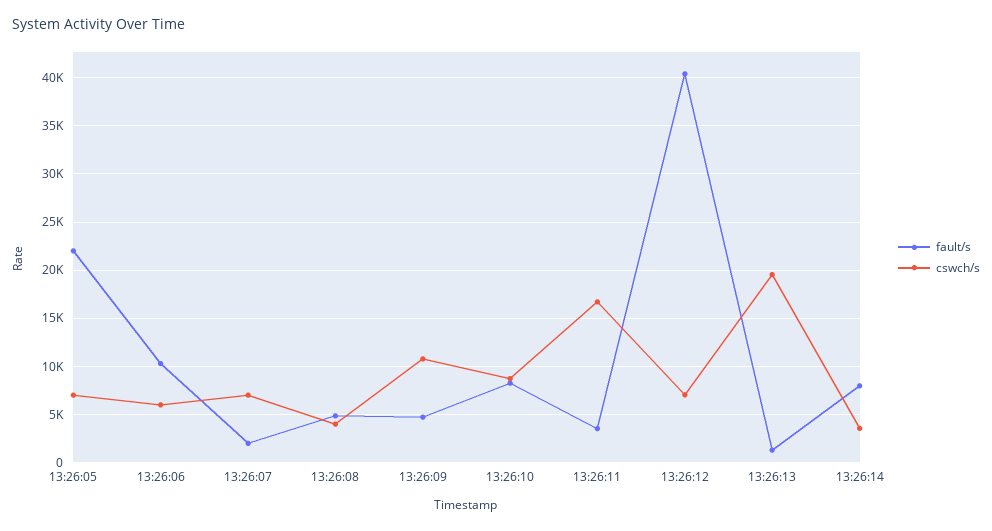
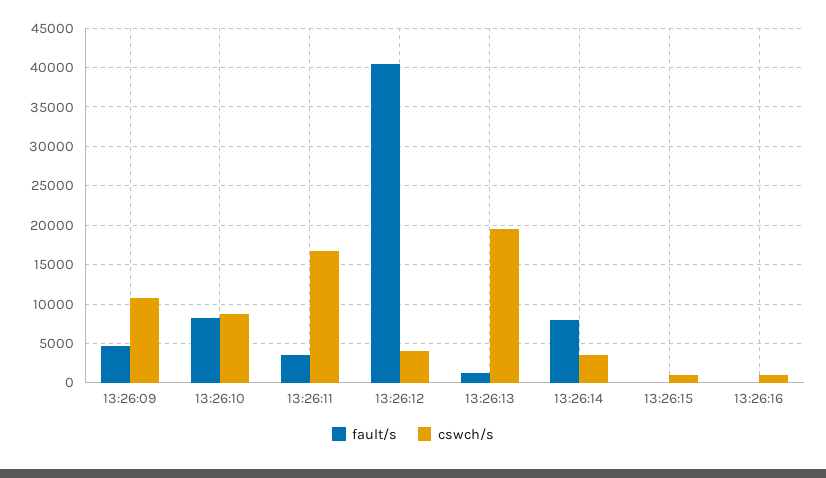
fault/s, 13:26:05: 22000 -> none
cswch/s, 13:26:05: 7000 -> none
fault/s, 13:26:06: 10000 -> none
cswch/s, 13:26:06: 6000 -> none
fault/s, 13:26:07: 2000 -> none
cswch/s, 13:26:07: 7000 -> none
fault/s, 13:26:08: 5000 -> none
cswch/s, 13:26:08: 4000 -> none
cswch/s, 13:26:12: 7000 -> 4000
fault/s, 13:26:15: none -> 0
cswch/s, 13:26:15: none -> 1000
fault/s, 13:26:16: none -> 0
cswch/s, 13:26:16: none -> 1000

